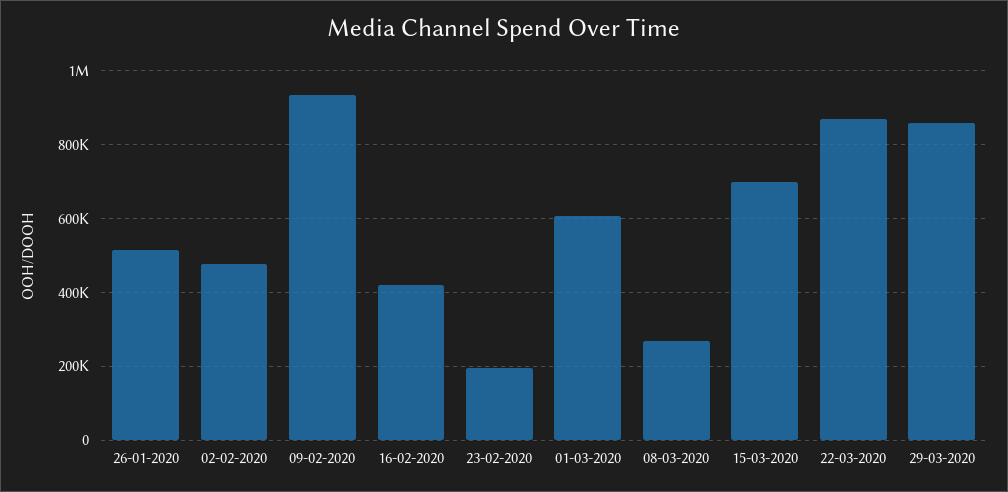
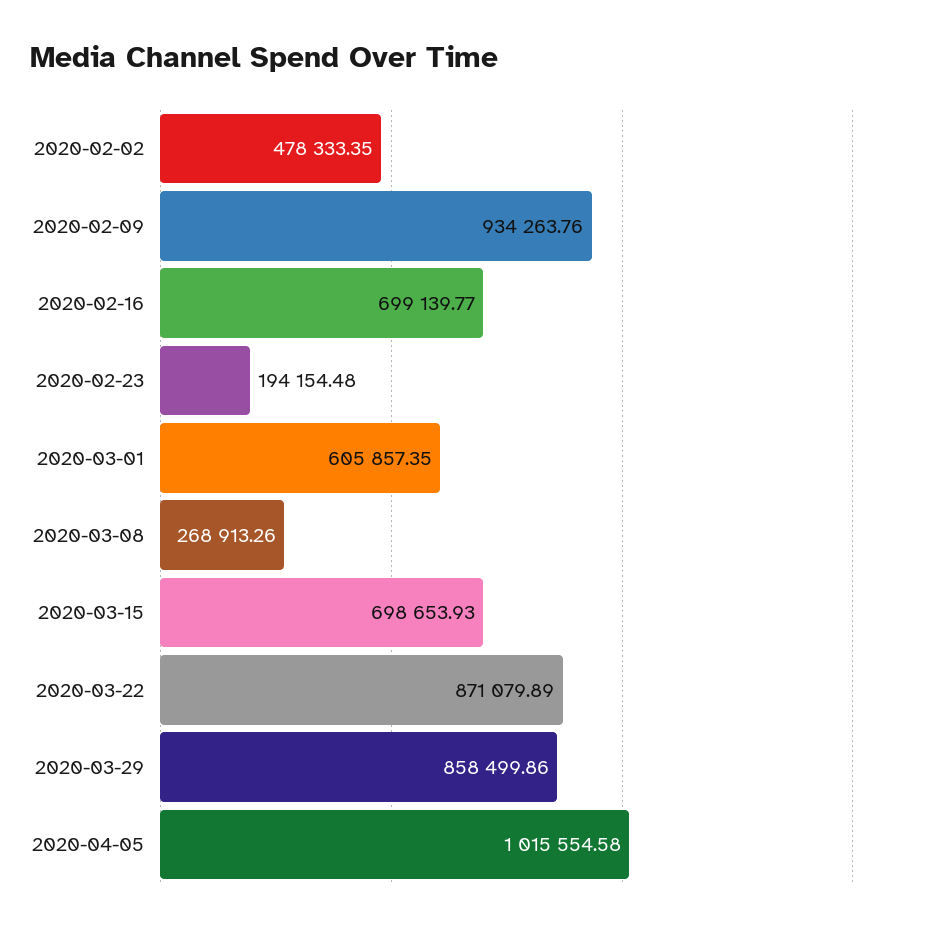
26-01-2020: 520000 -> none
16-02-2020: 420000 -> 699139.77
2020-04-05: none -> 1015554.58

